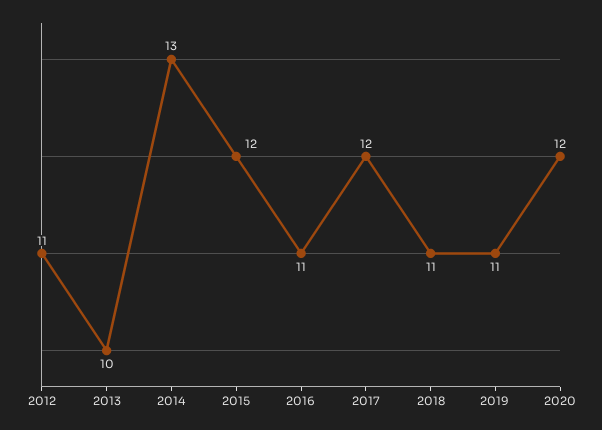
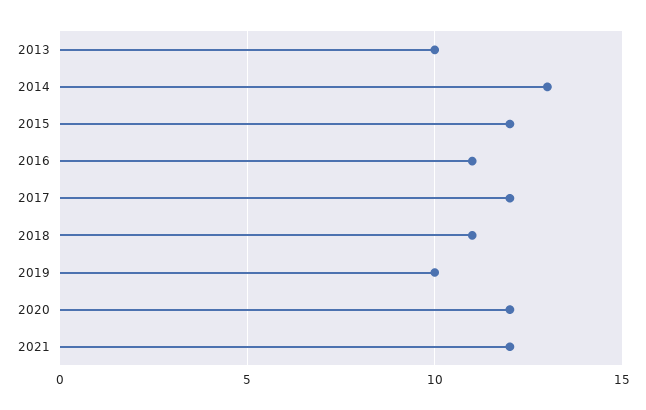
2012: 11 -> none
2019: 11 -> 10
2021: none -> 12

